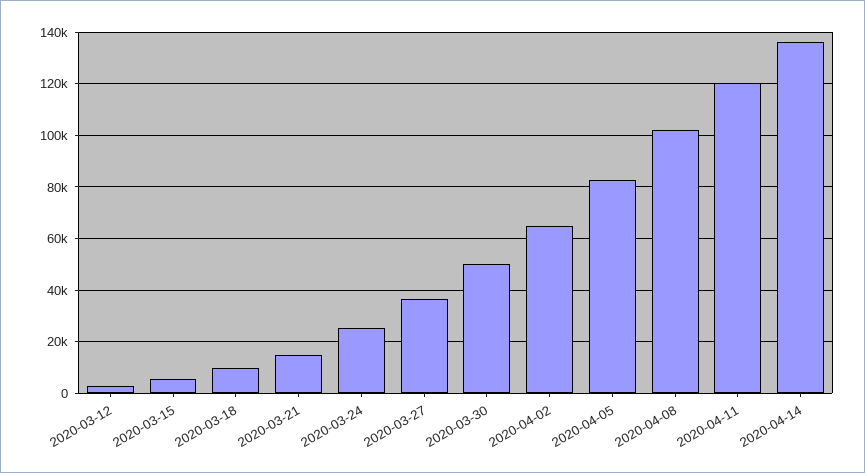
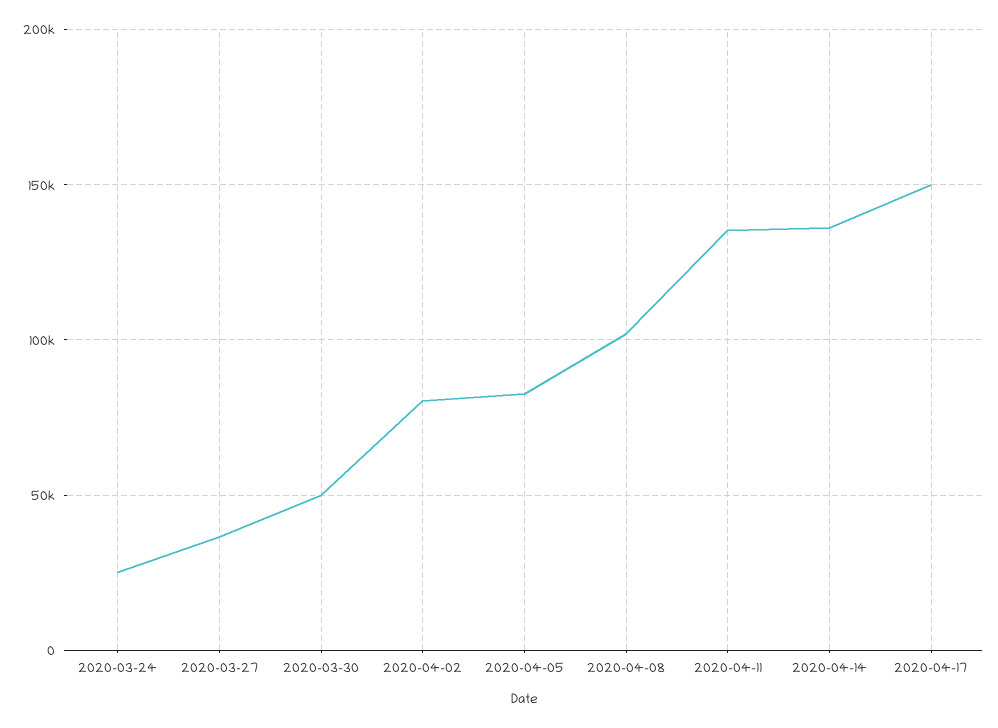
2020-03-12: 2500 -> none
2020-03-15: 5000 -> none
2020-03-18: 10000 -> none
2020-03-21: 15000 -> none
2020-04-02: 65000 -> 80000
2020-04-11: 120000 -> 135000
2020-04-17: none -> 150000

